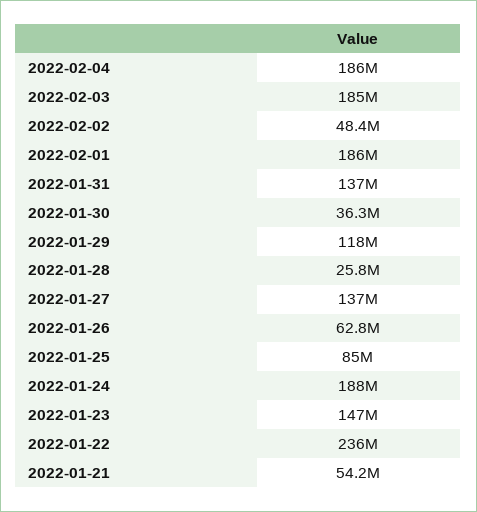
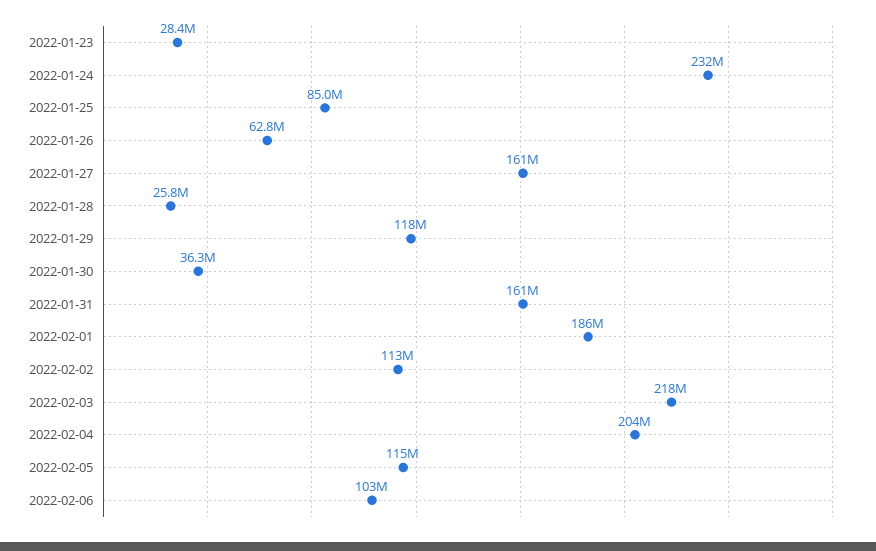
2022-02-04: 186000000 -> 204000000
2022-02-03: 185000000 -> 218000000
2022-02-02: 48400000 -> 113000000
2022-01-31: 137000000 -> 161000000
2022-01-27: 137000000 -> 161000000
2022-01-24: 188000000 -> 232000000
2022-01-23: 147000000 -> 28400000
2022-01-22: 236000000 -> none
2022-01-21: 54200000 -> none
2022-02-05: none -> 115000000
2022-02-06: none -> 103000000

